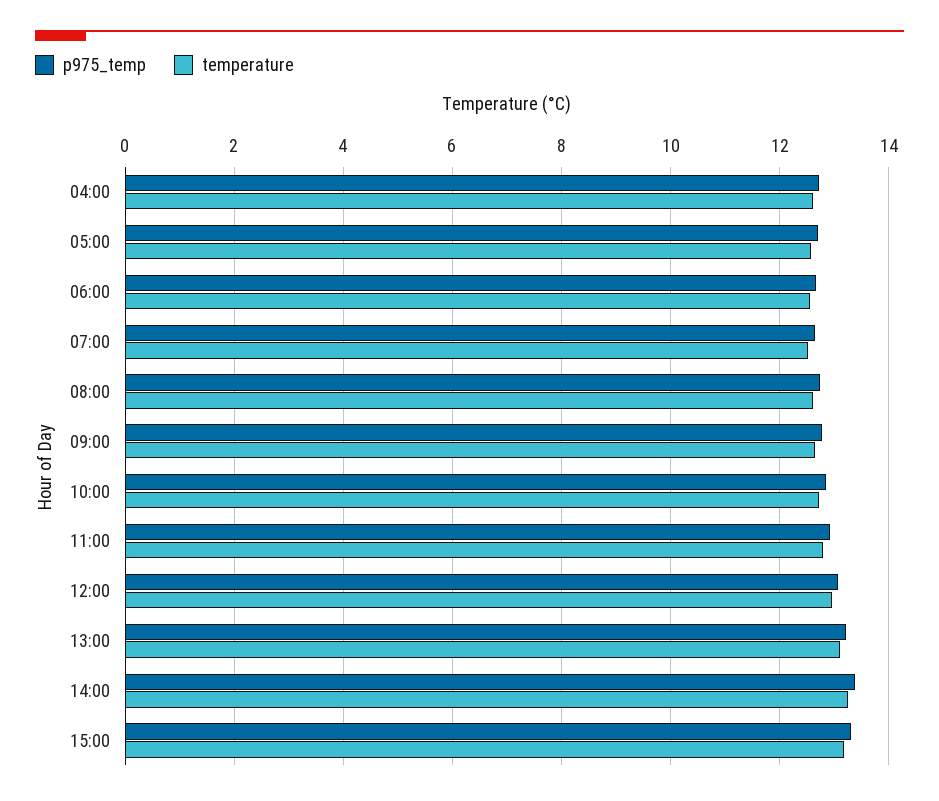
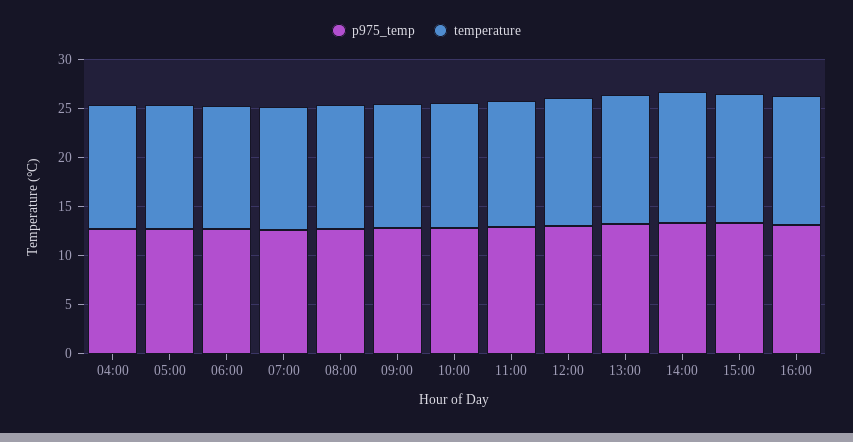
p975_temp, 16:00: none -> 13
temperature, 16:00: none -> 13

